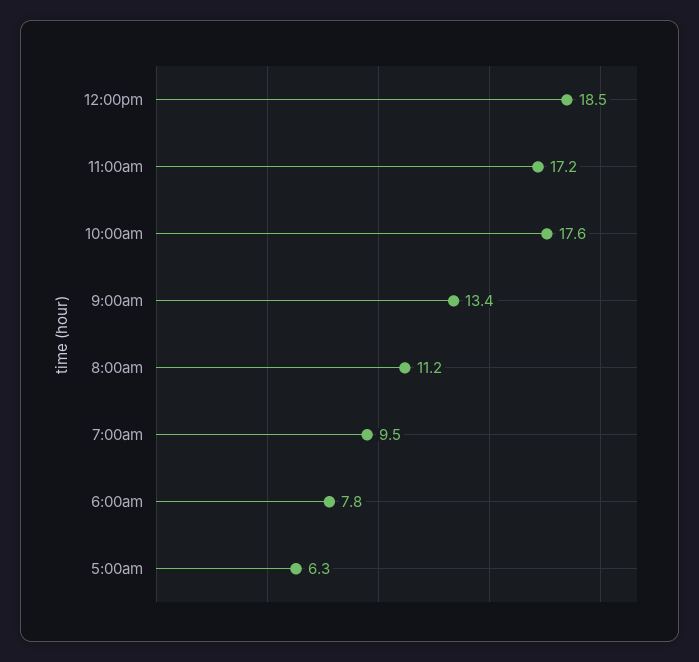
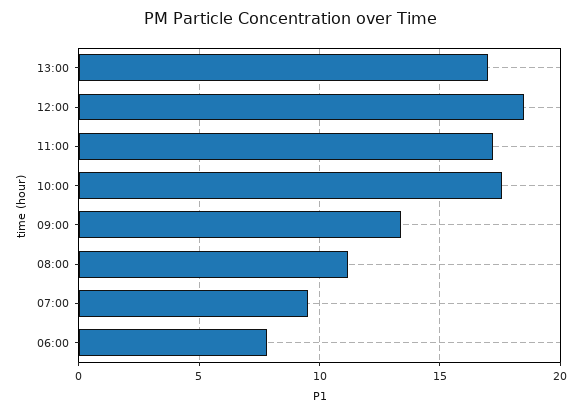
5:00am: 6.3 -> none
13:00: none -> 17

